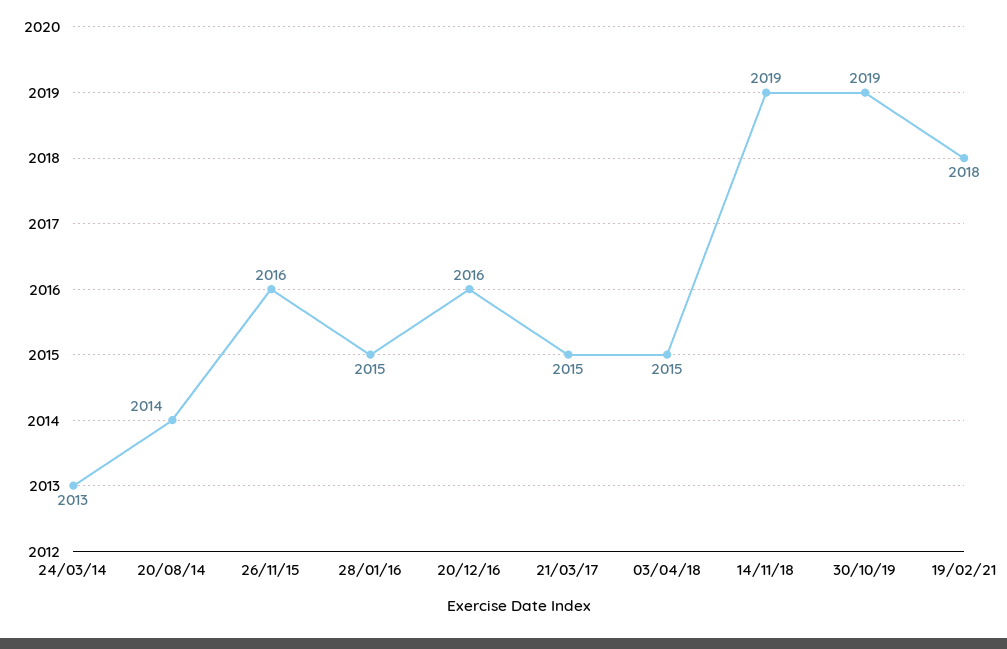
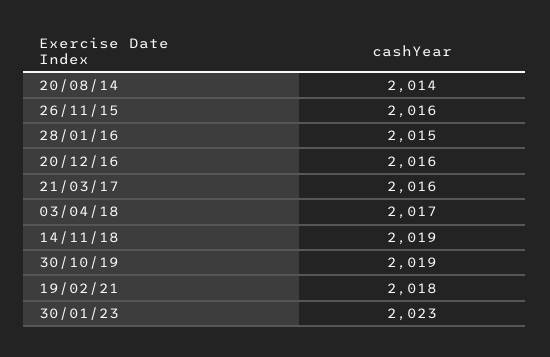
24/03/14: 2013 -> none
21/03/17: 2015 -> 2016
03/04/18: 2015 -> 2017
30/01/23: none -> 2023

